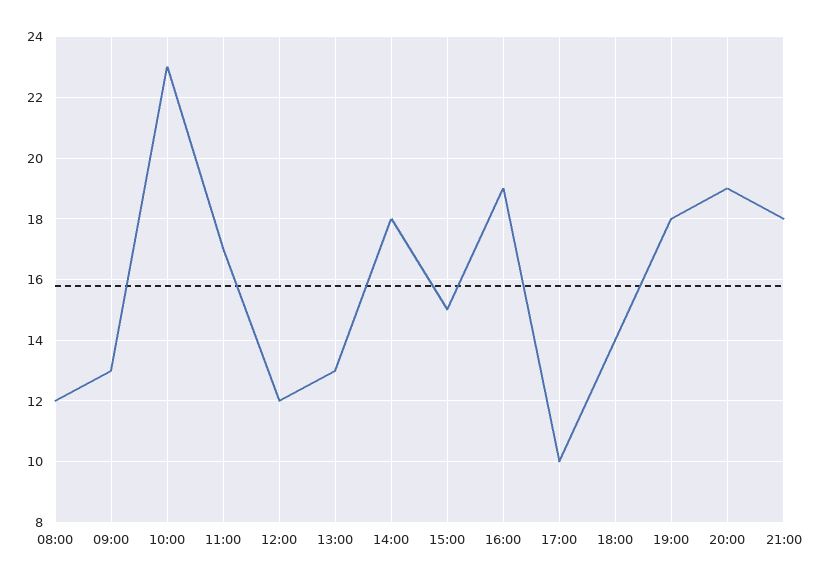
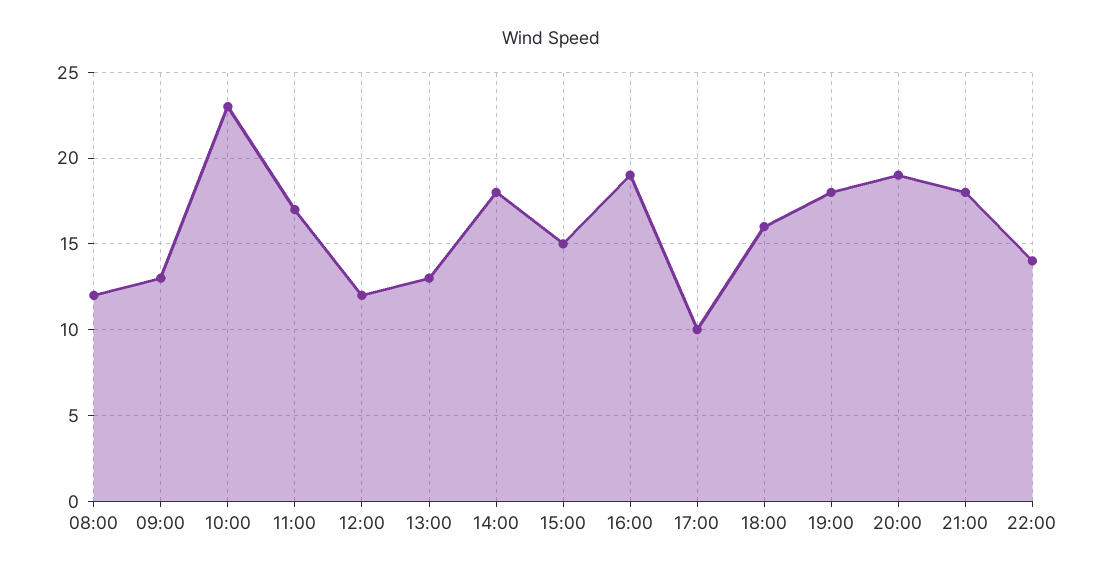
18:00: 14 -> 16
22:00: none -> 14

